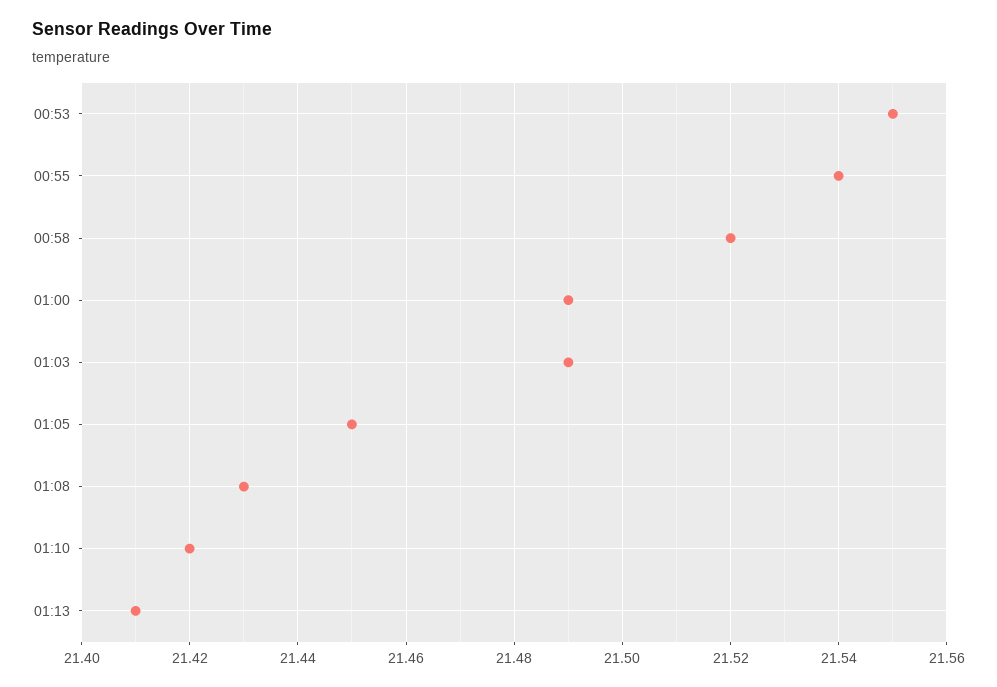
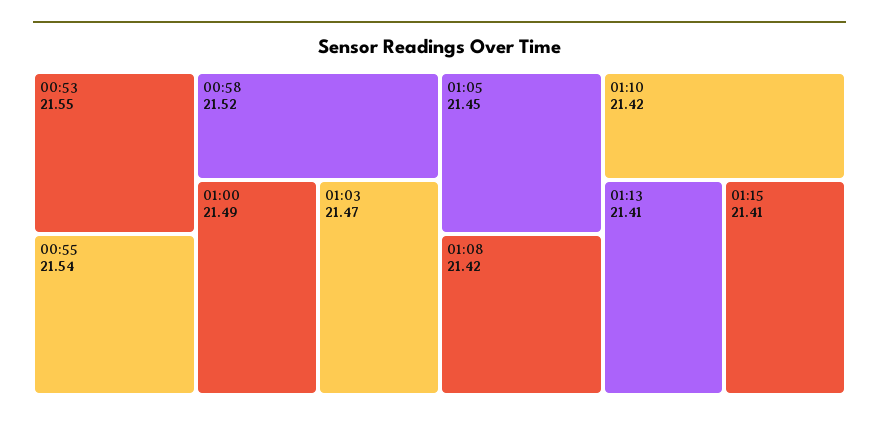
01:03: 21.49 -> 21.47
01:08: 21.43 -> 21.42
01:15: none -> 21.41

